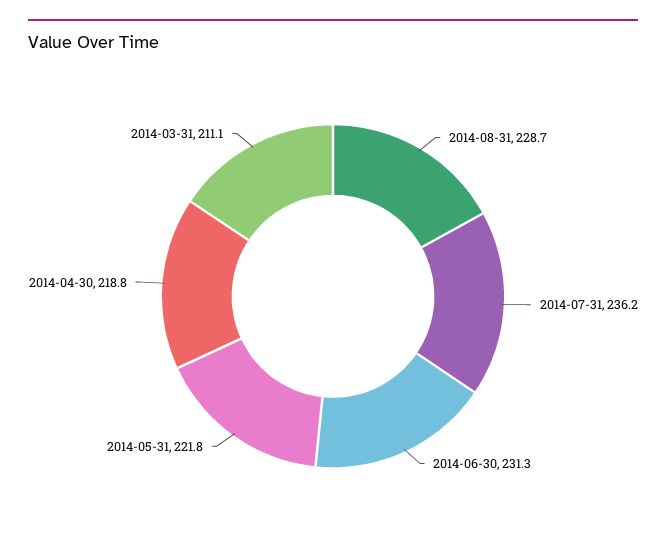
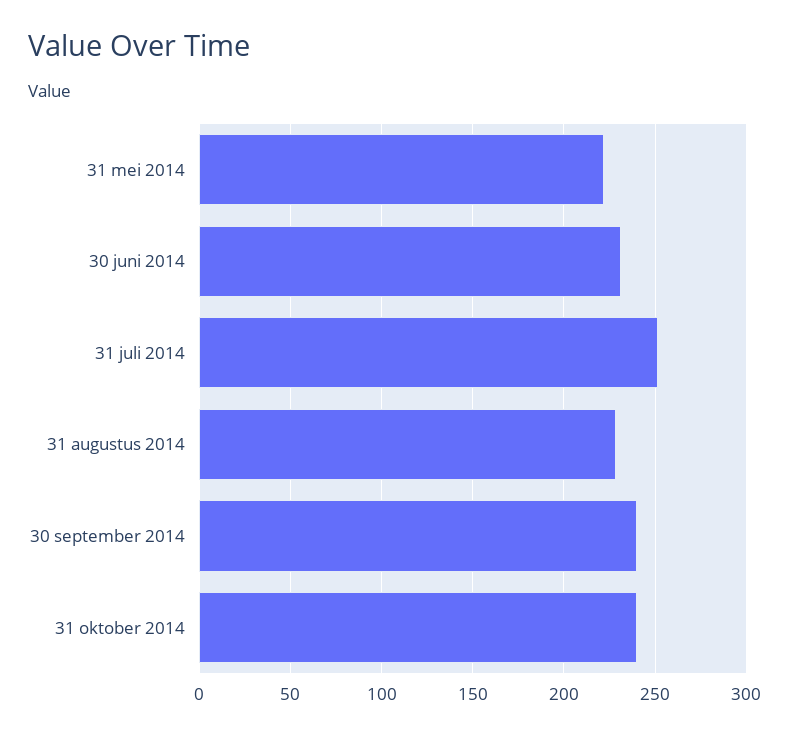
2014-07-31: 236.2 -> 250
2014-04-30: 218.8 -> none
2014-03-31: 211.1 -> none
30 september 2014: none -> 240
31 oktober 2014: none -> 240

